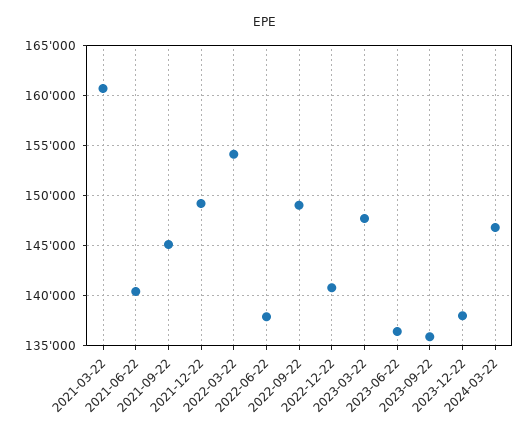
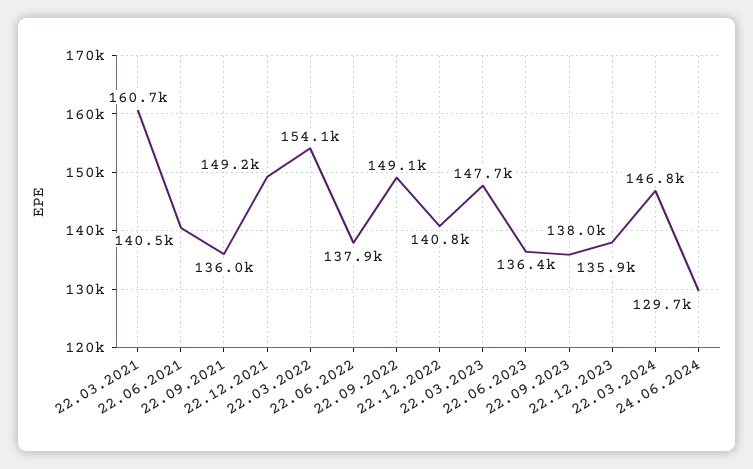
2021-09-22: 145000 -> 136000
24.06.2024: none -> 129700

